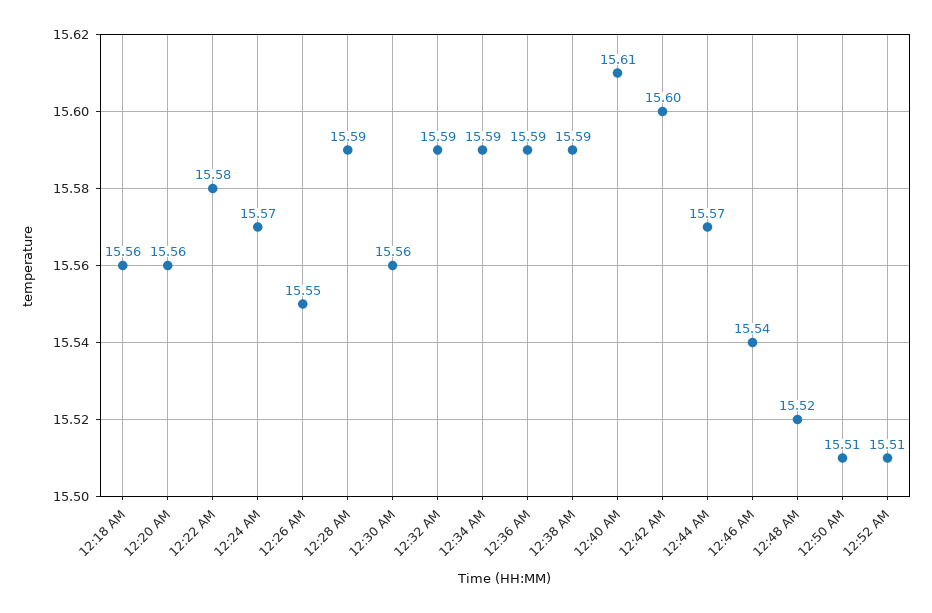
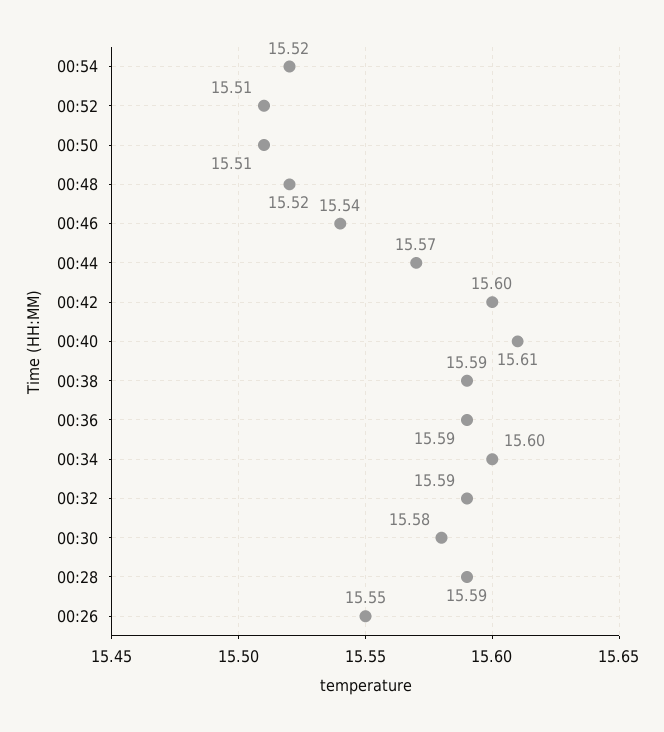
12:18 AM: 15.56 -> none
12:20 AM: 15.56 -> none
12:22 AM: 15.58 -> none
12:24 AM: 15.57 -> none
12:30 AM: 15.56 -> 15.58
12:34 AM: 15.59 -> 15.6
00:54: none -> 15.52

